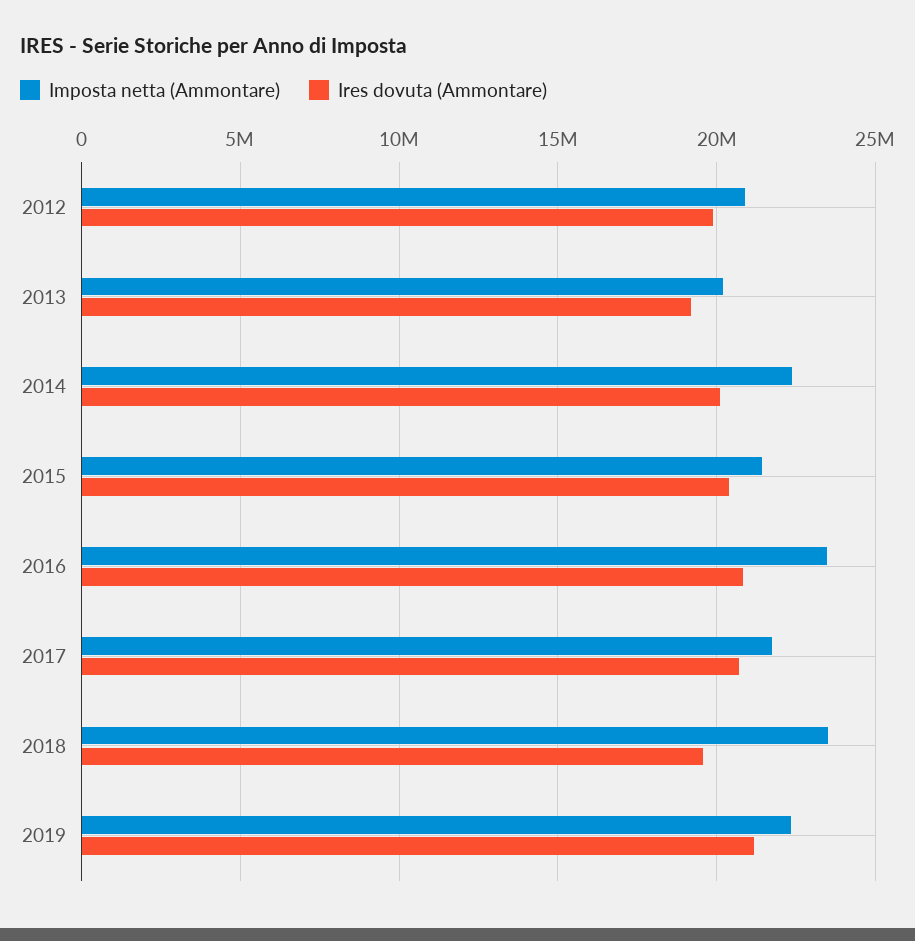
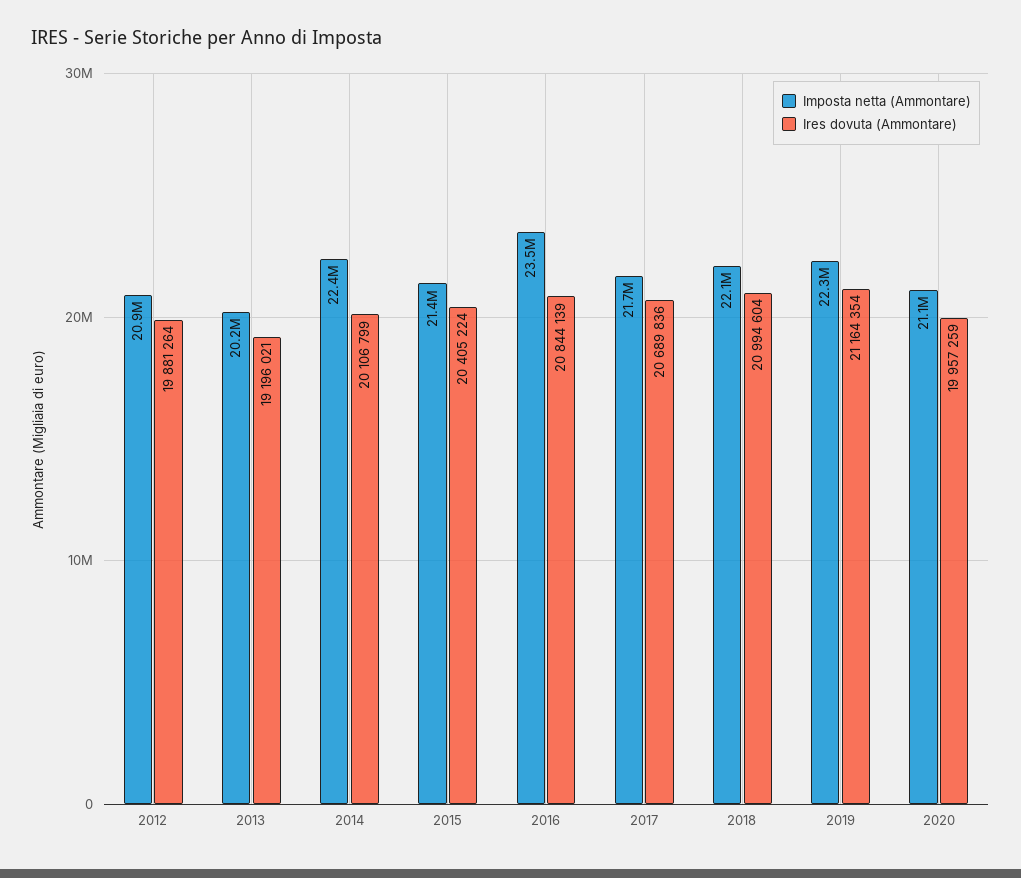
Imposta netta (Ammontare), 2018: 23500000 -> 22100000
Ires dovuta (Ammontare), 2018: 19500000 -> 20994604
Imposta netta (Ammontare), 2020: none -> 21100000
Ires dovuta (Ammontare), 2020: none -> 19957259

